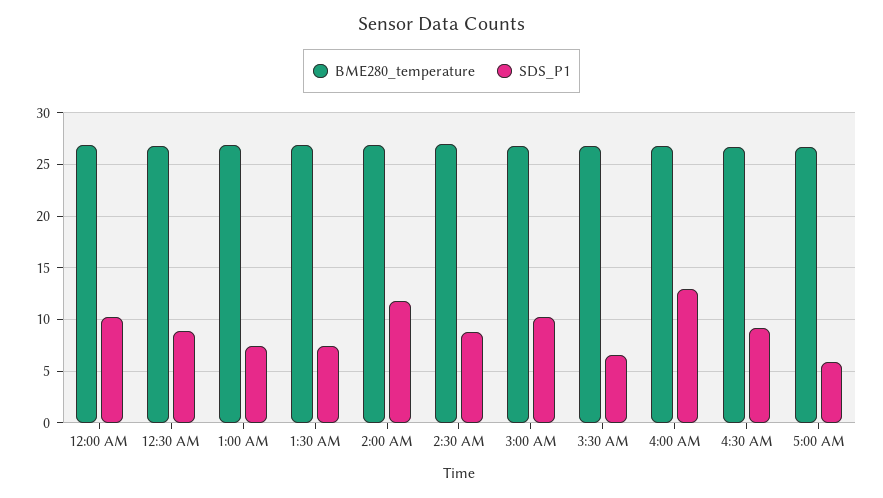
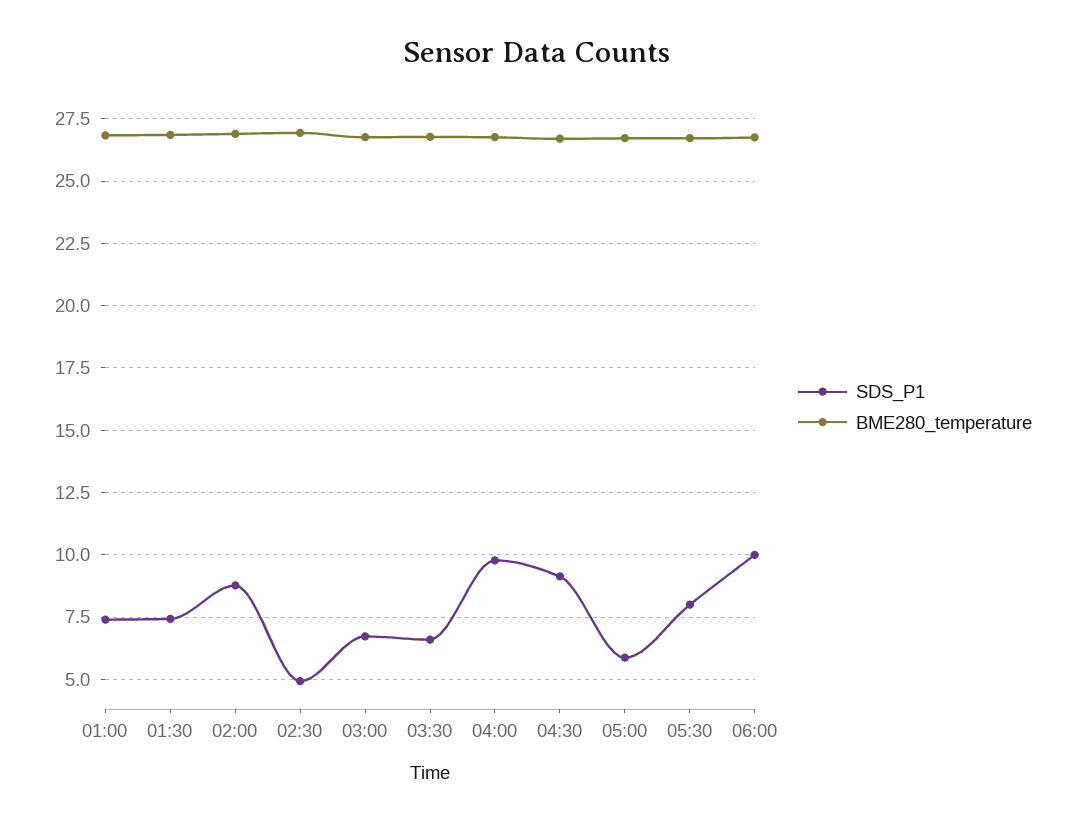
BME280_temperature, 12:00 AM: 27 -> none
SDS_P1, 12:00 AM: 10 -> none
BME280_temperature, 12:30 AM: 27 -> none
SDS_P1, 12:30 AM: 9 -> none
SDS_P1, 2:00 AM: 12 -> 8.75
SDS_P1, 2:30 AM: 9 -> 5
SDS_P1, 3:00 AM: 10 -> 6.75
SDS_P1, 4:00 AM: 13 -> 9.75
SDS_P1, 05:30: none -> 8
BME280_temperature, 05:30: none -> 26.75
SDS_P1, 06:00: none -> 10
BME280_temperature, 06:00: none -> 26.75

